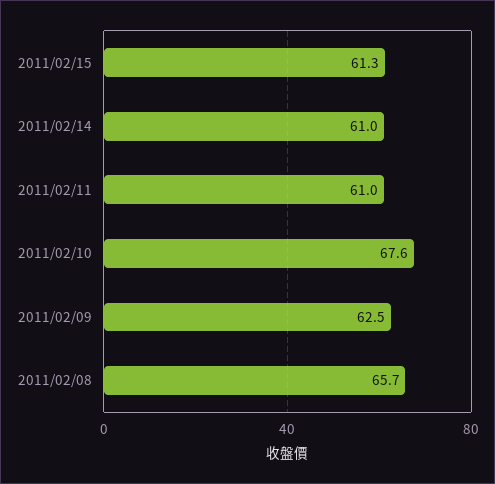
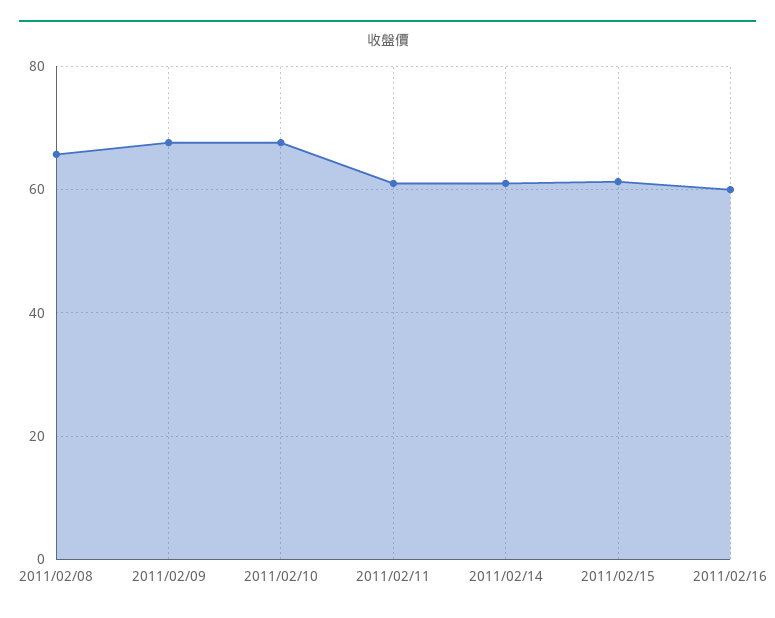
2011/02/09: 62.5 -> 68
2011/02/16: none -> 60

